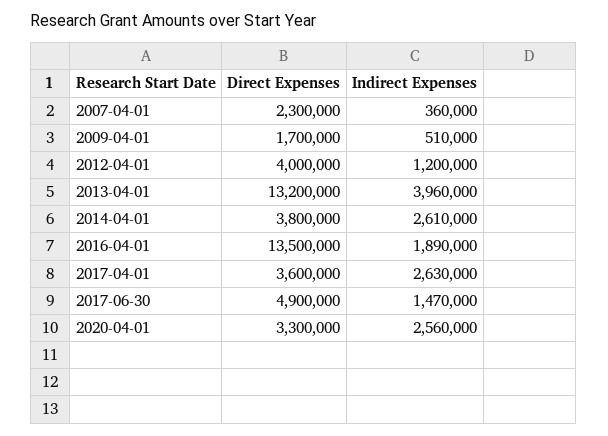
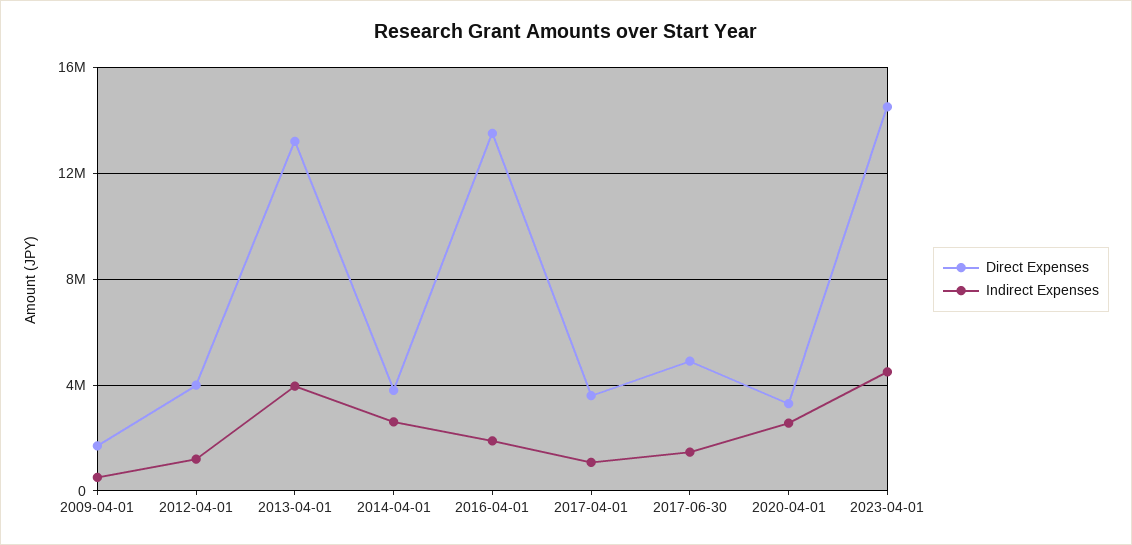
Direct Expenses, 2007-04-01: 2300000 -> none
Indirect Expenses, 2007-04-01: 360000 -> none
Indirect Expenses, 2017-04-01: 2630000 -> 1000000
Direct Expenses, 2023-04-01: none -> 14500000
Indirect Expenses, 2023-04-01: none -> 4500000

